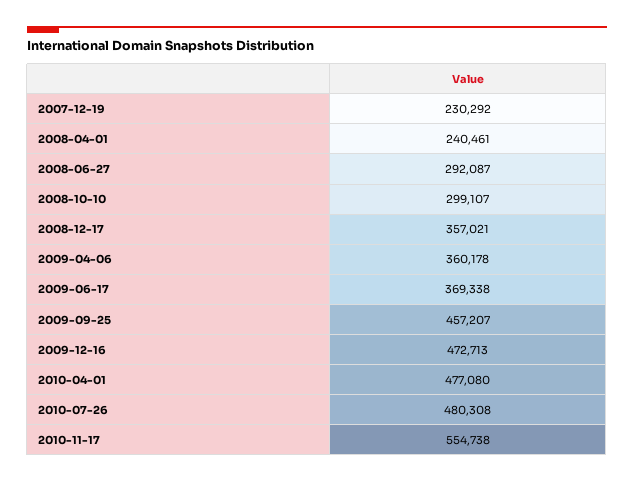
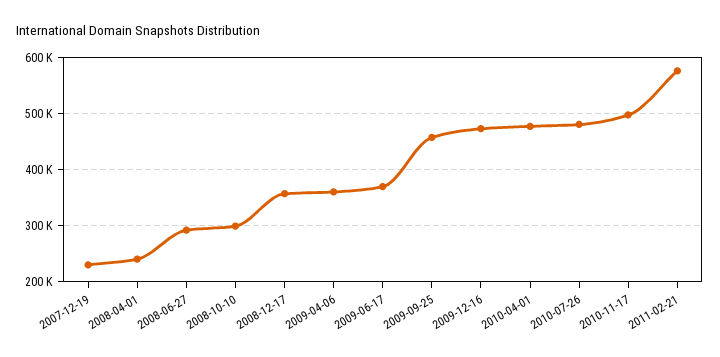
2010-11-17: 554738 -> 500000
2011-02-21: none -> 580000

